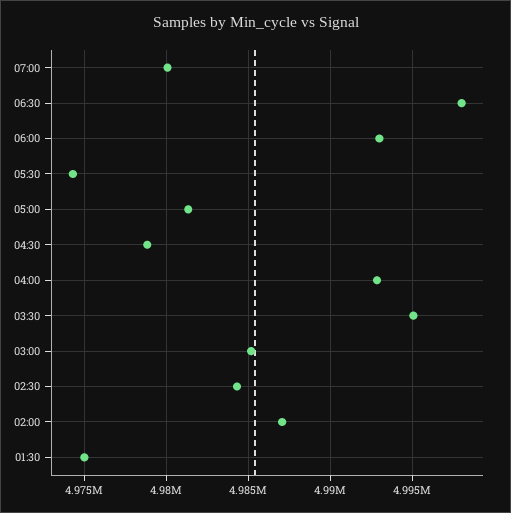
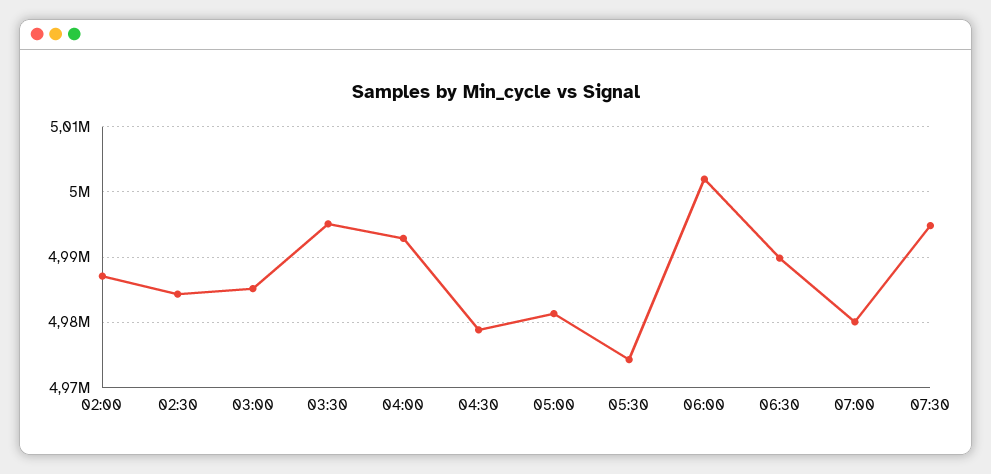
06:30: 4998000 -> 4990000
06:00: 4993000 -> 5002000
01:30: 4975000 -> none
07:30: none -> 4995000

